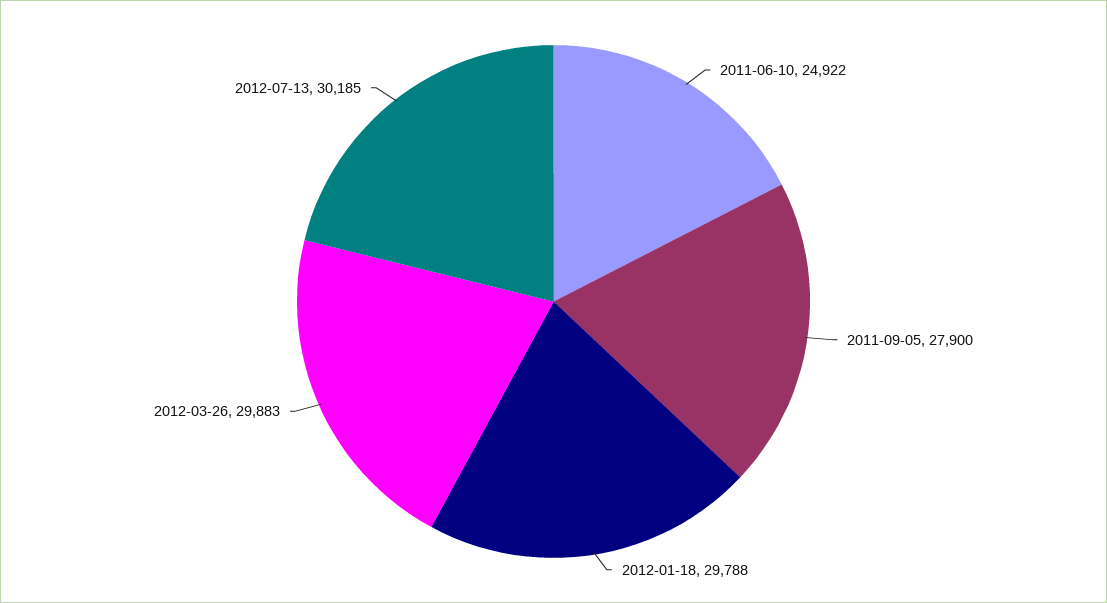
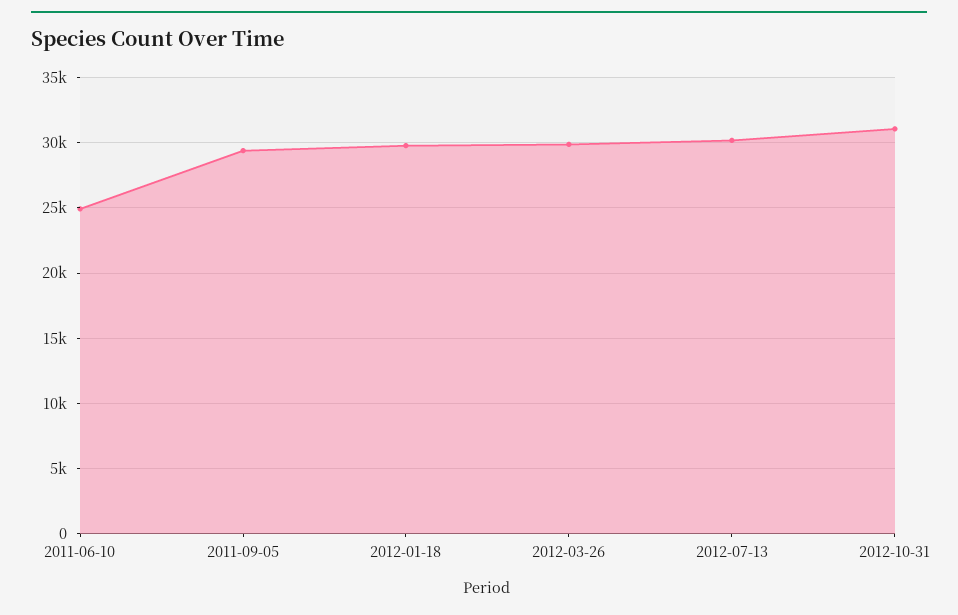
2011-09-05: 27900 -> 29500
2012-10-31: none -> 31000

